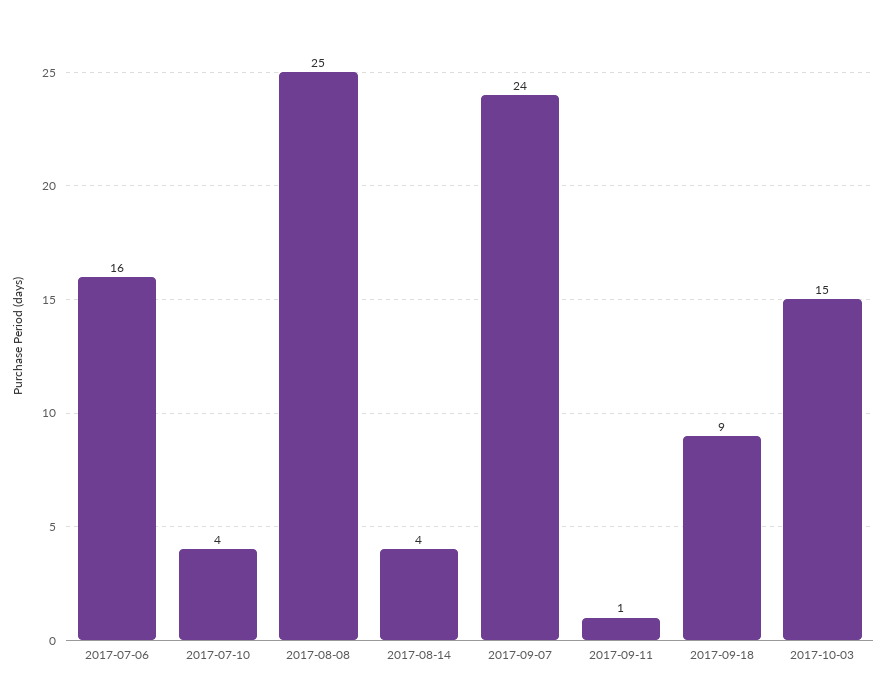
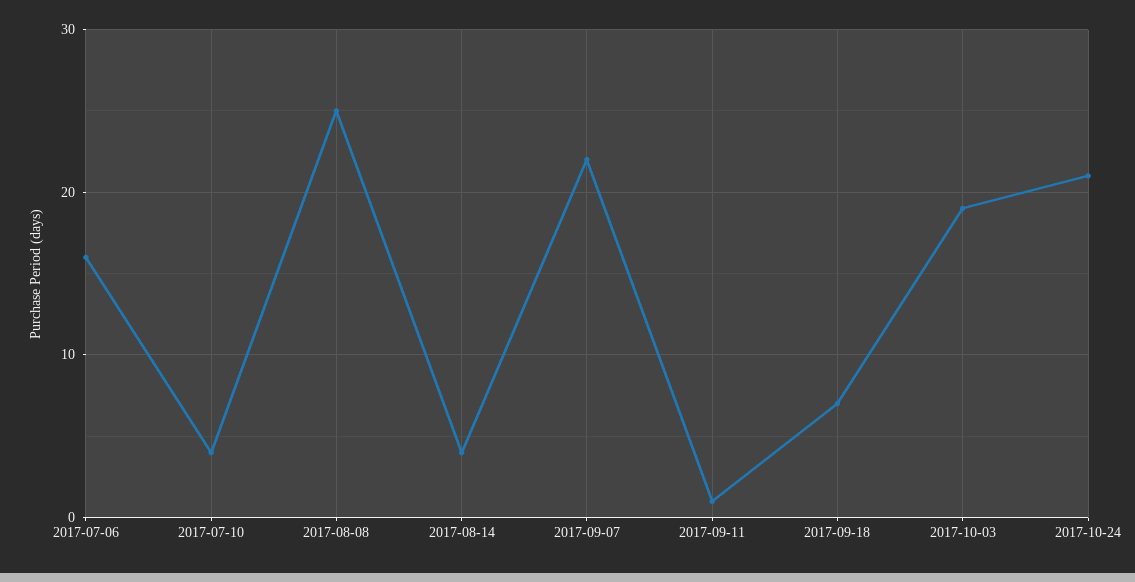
2017-09-07: 24 -> 22
2017-09-18: 9 -> 7
2017-10-03: 15 -> 19
2017-10-24: none -> 21

